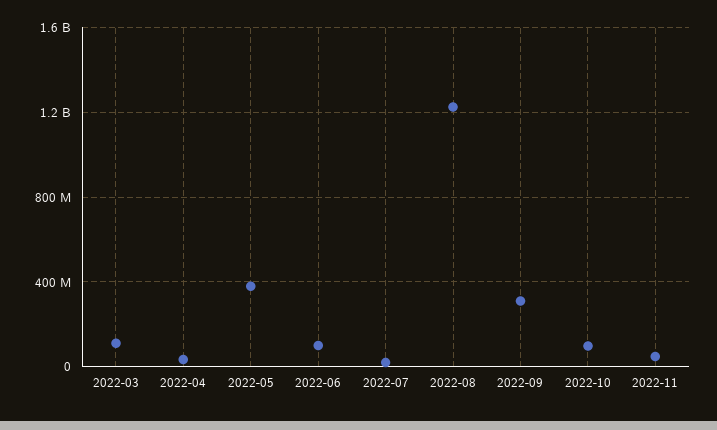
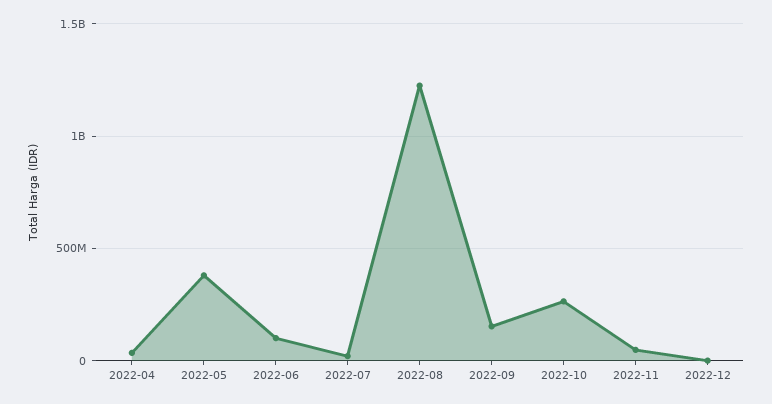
2022-03: 100000000 -> none
2022-09: 300000000 -> 150000000
2022-10: 100000000 -> 250000000
2022-12: none -> 0

